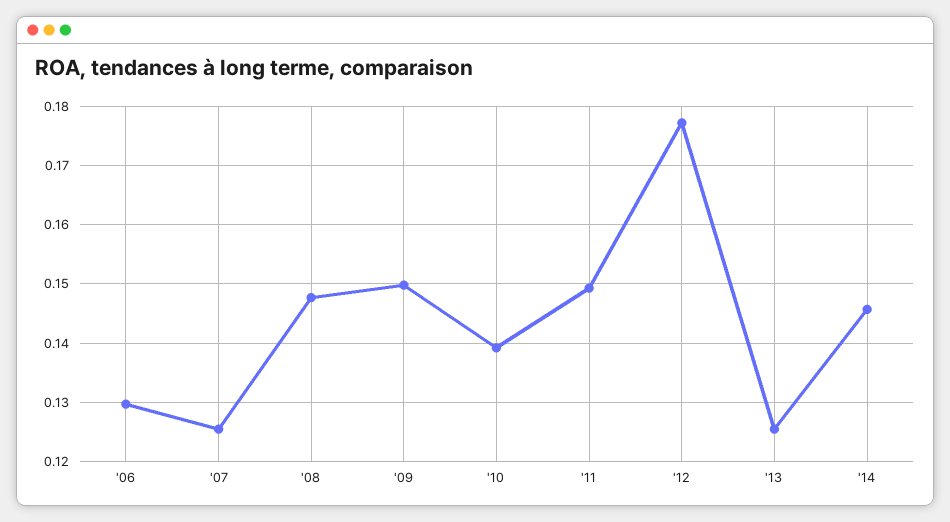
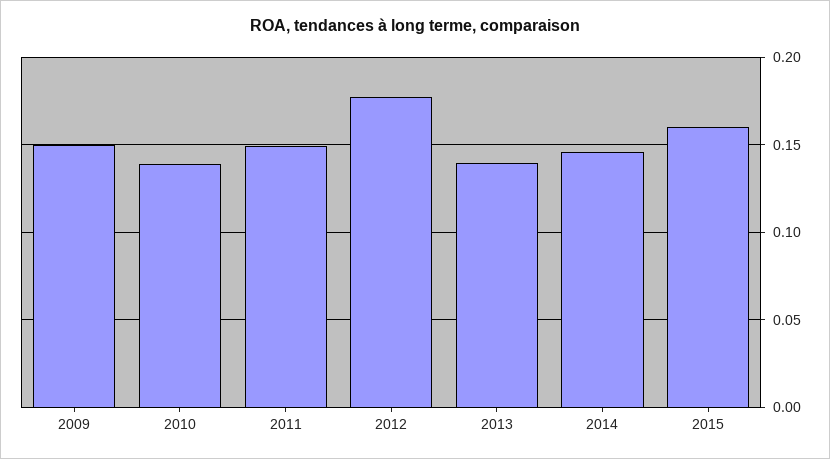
'06: 0.13 -> none
'07: 0.126 -> none
'08: 0.148 -> none
'13: 0.126 -> 0.14
2015: none -> 0.16

